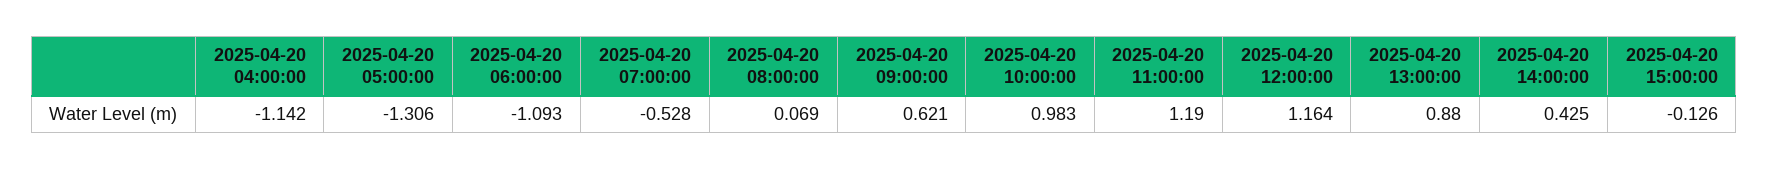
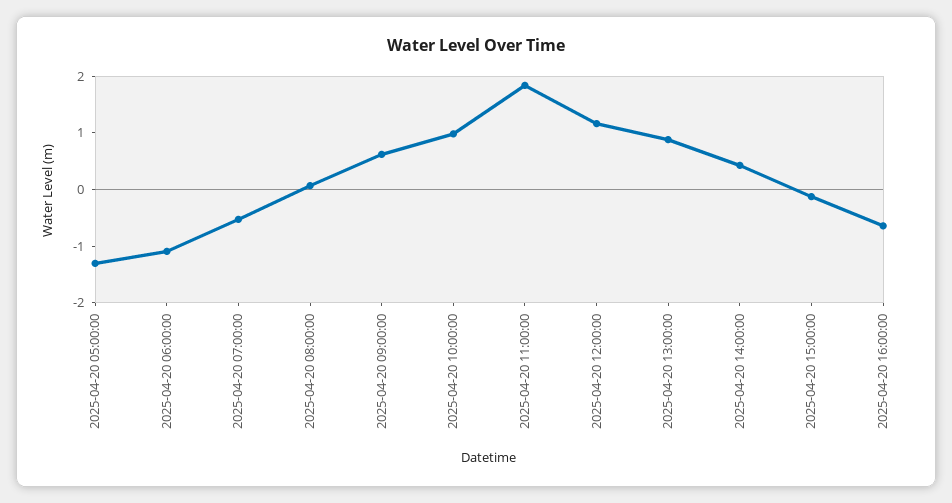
2025-04-20 04:00:00: -1.142 -> none
2025-04-20 11:00:00: 1.19 -> 1.8
2025-04-20 16:00:00: none -> -0.6

